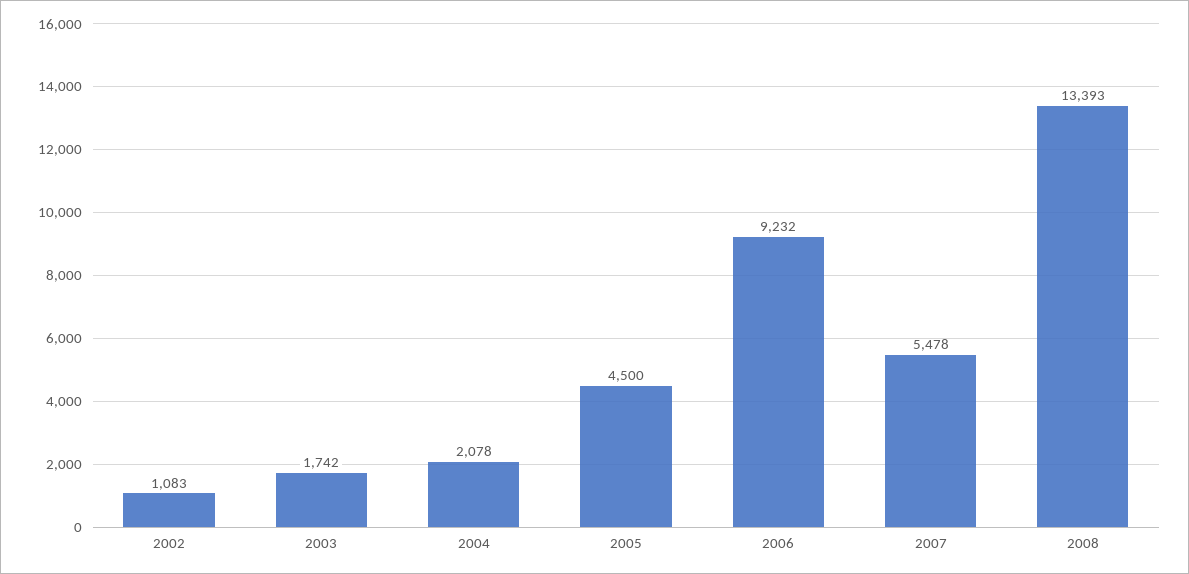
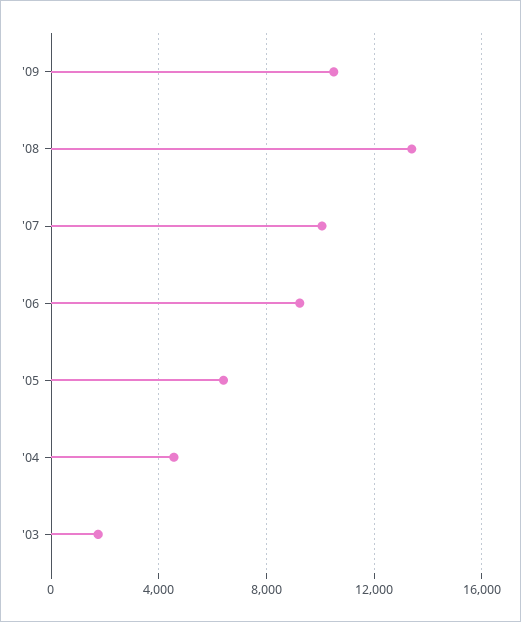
2002: 1083 -> none
2004: 2078 -> 4500
2005: 4500 -> 6500
2007: 5478 -> 10000
'09: none -> 10500

